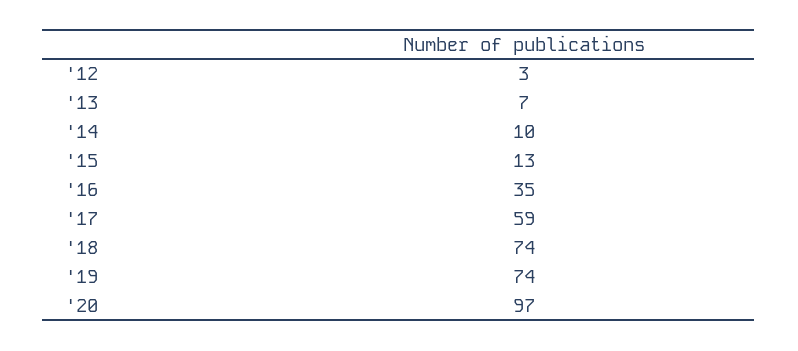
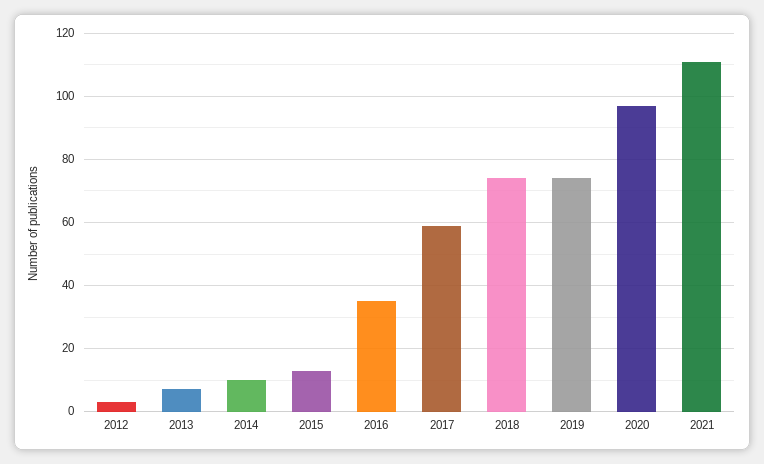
2021: none -> 110

